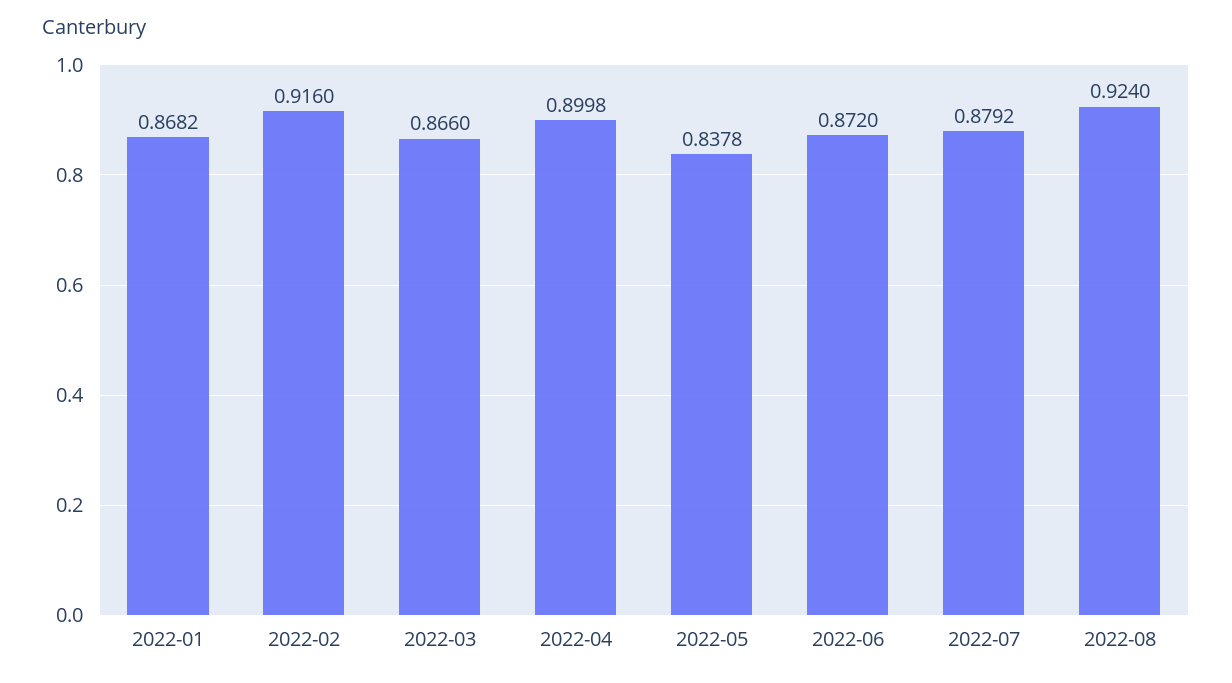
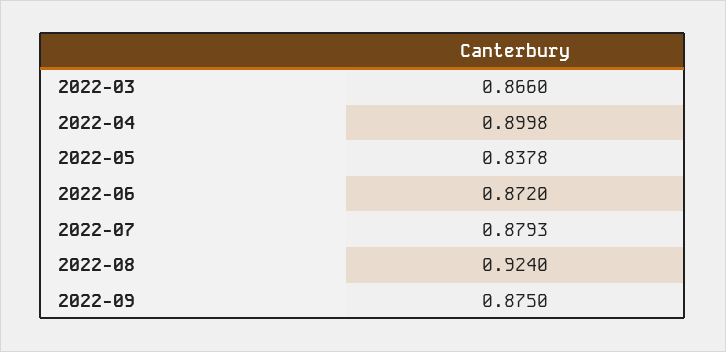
2022-01: 0.8682 -> none
2022-02: 0.916 -> none
2022-07: 0.8792 -> 0.8793
2022-09: none -> 0.875

